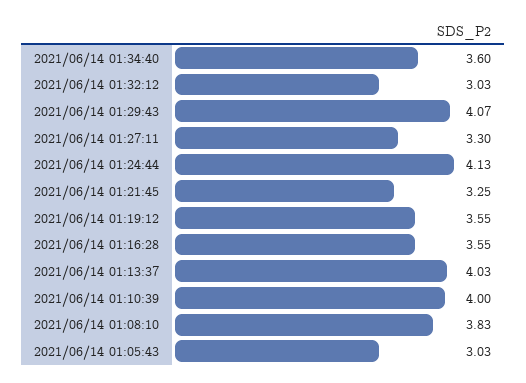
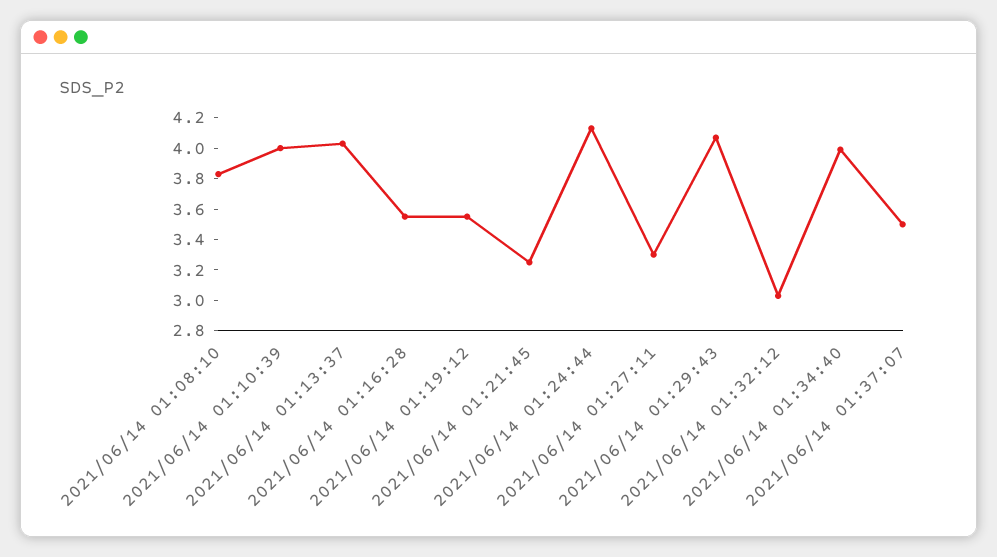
2021/06/14 01:34:40: 3.6 -> 4
2021/06/14 01:05:43: 3.03 -> none
2021/06/14 01:37:07: none -> 3.5

